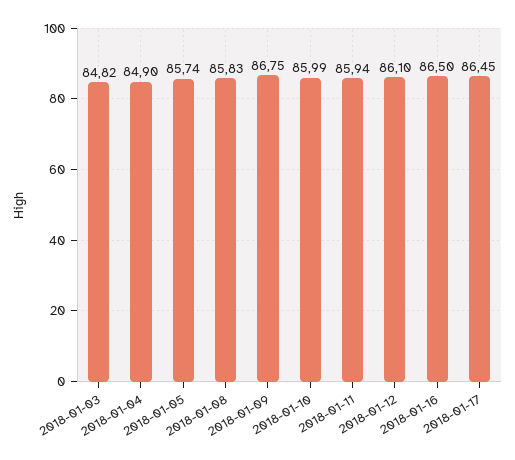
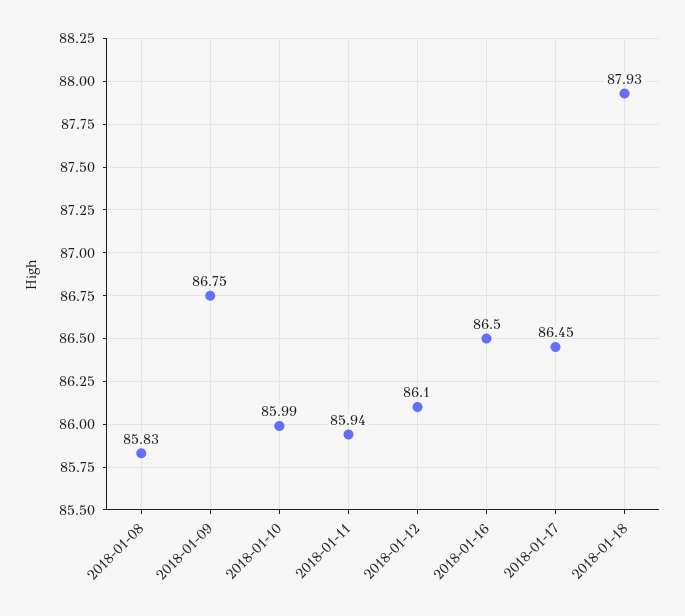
2018-01-03: 84.82 -> none
2018-01-04: 84.9 -> none
2018-01-05: 85.74 -> none
2018-01-18: none -> 87.93

